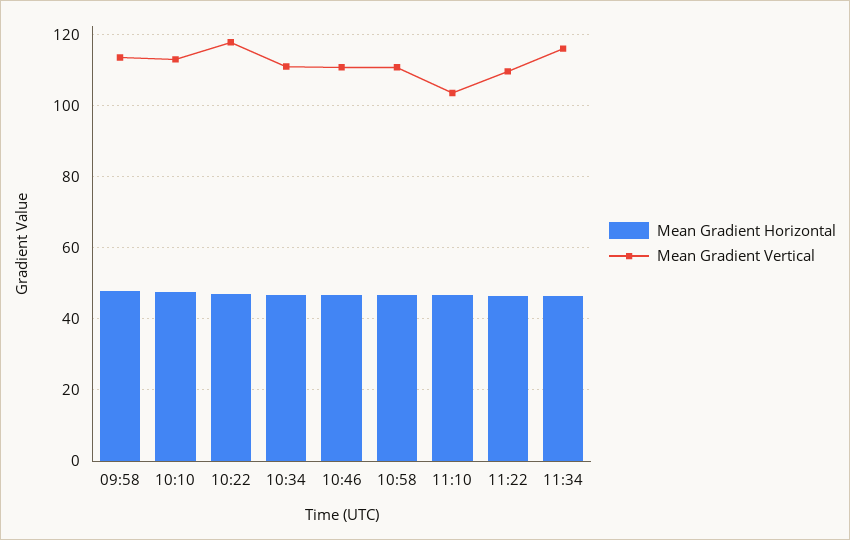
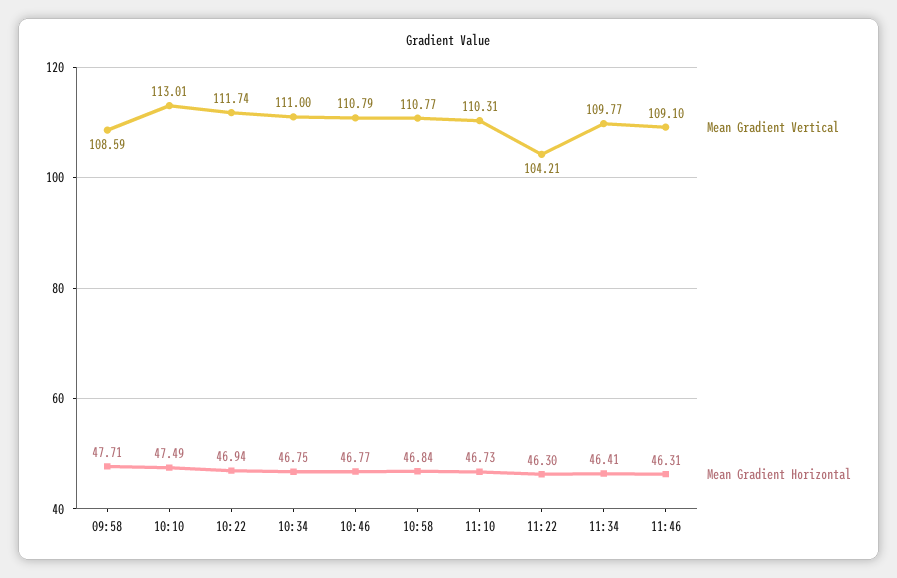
Mean Gradient Vertical, 09:58: 114 -> 108.59
Mean Gradient Vertical, 10:22: 118 -> 111.74
Mean Gradient Vertical, 11:10: 104 -> 110.31
Mean Gradient Vertical, 11:22: 110 -> 104.21
Mean Gradient Vertical, 11:34: 116 -> 109.77
Mean Gradient Vertical, 11:46: none -> 109.1
Mean Gradient Horizontal, 11:46: none -> 46.31

